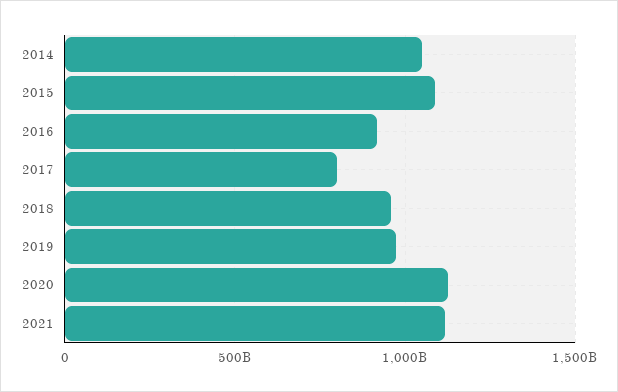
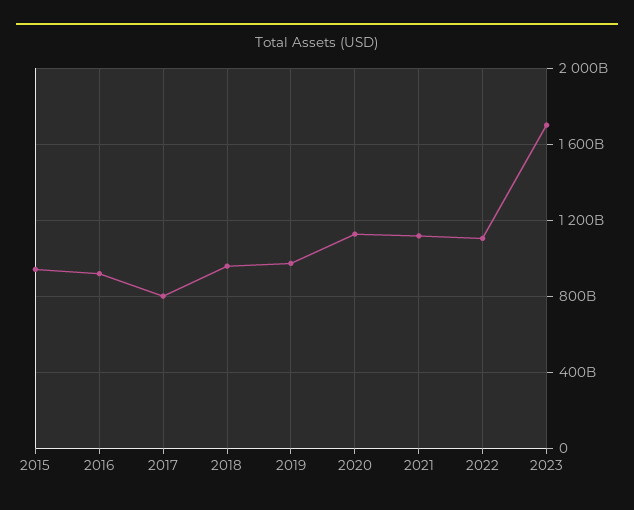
2014: 1050000000000 -> none
2015: 1100000000000 -> 950000000000
2022: none -> 1100000000000
2023: none -> 1700000000000

